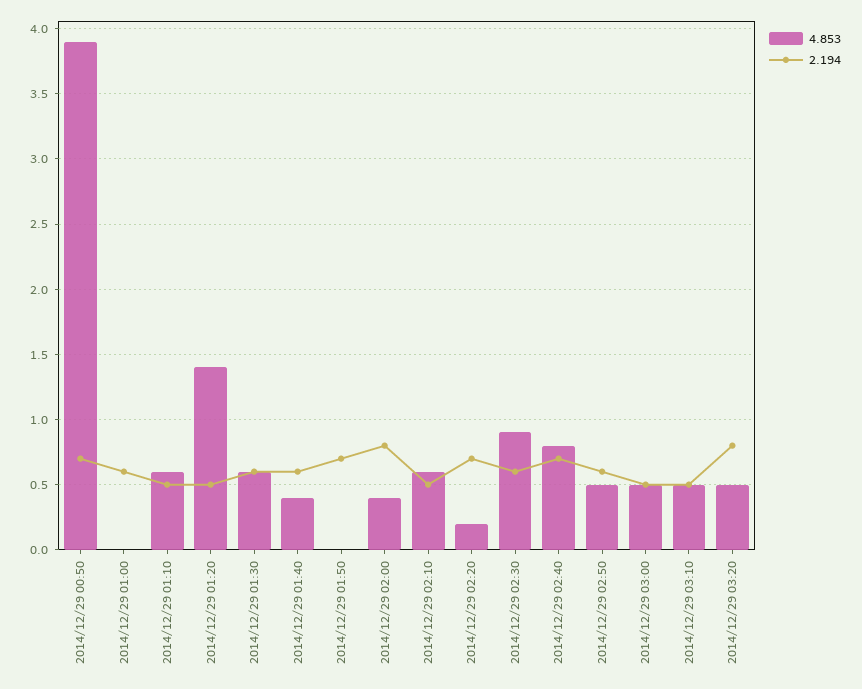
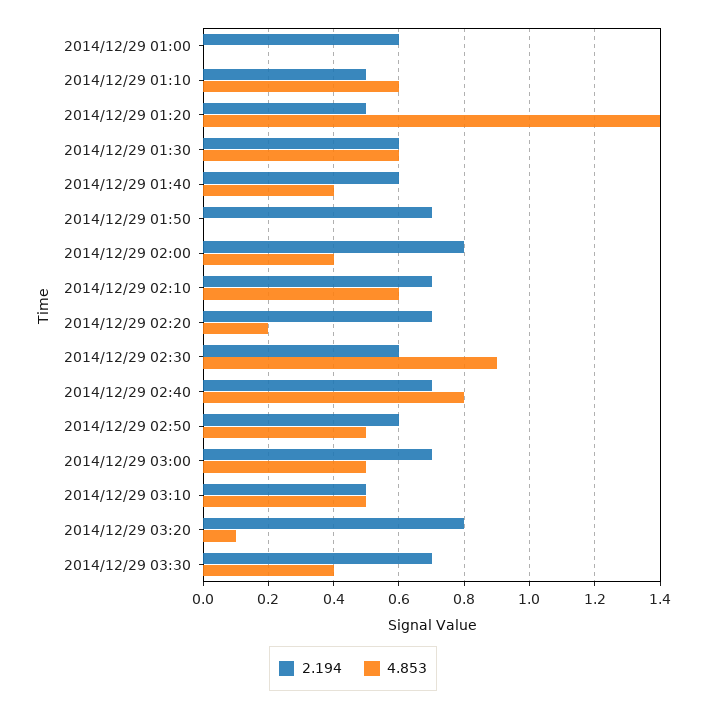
4.853, 2014/12/29 00:50: 3.9 -> none
2.194, 2014/12/29 00:50: 0.7 -> none
2.194, 2014/12/29 02:10: 0.5 -> 0.7
2.194, 2014/12/29 03:00: 0.5 -> 0.7
4.853, 2014/12/29 03:20: 0.5 -> 0.1
2.194, 2014/12/29 03:30: none -> 0.7
4.853, 2014/12/29 03:30: none -> 0.4

